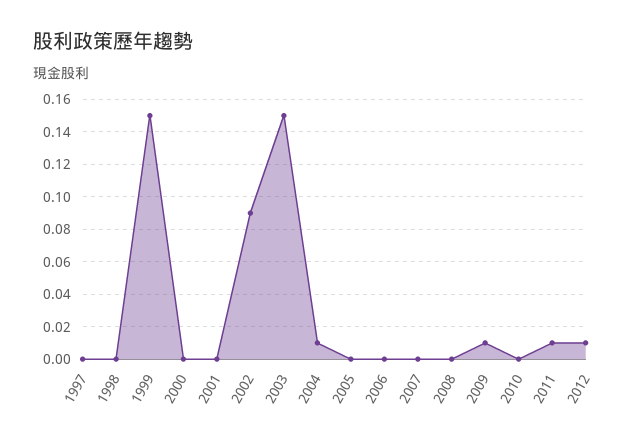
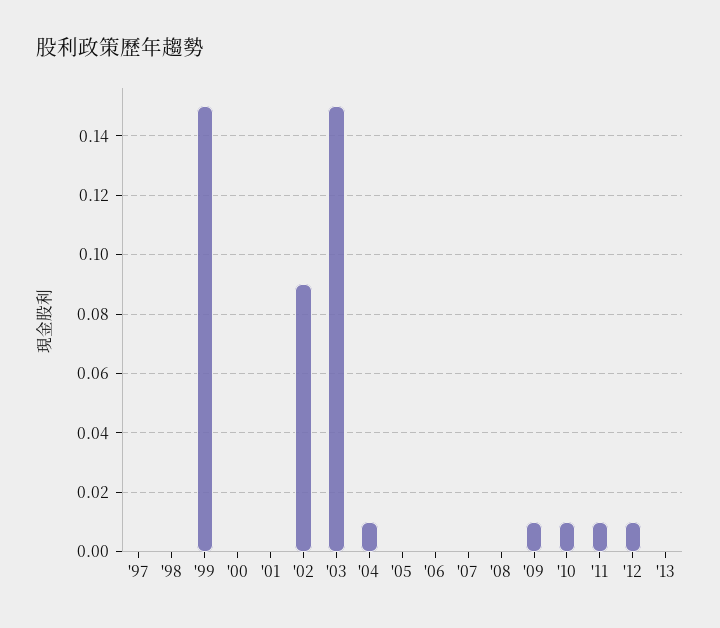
2010: 0 -> 0.01
'13: none -> 0

